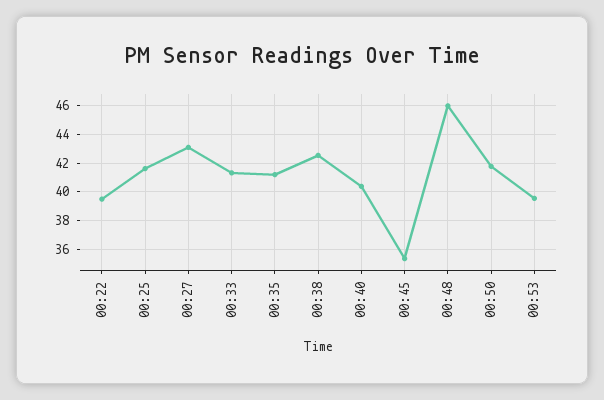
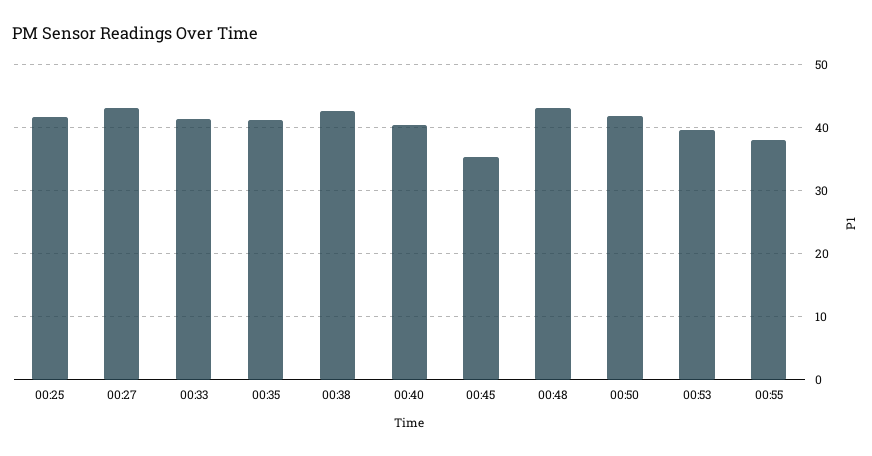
00:22: 39.5 -> none
00:48: 46 -> 43
00:55: none -> 38

